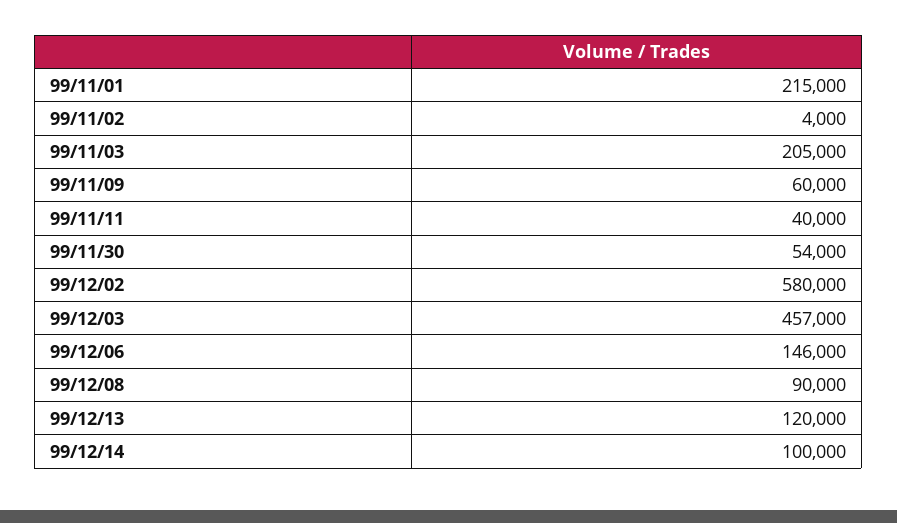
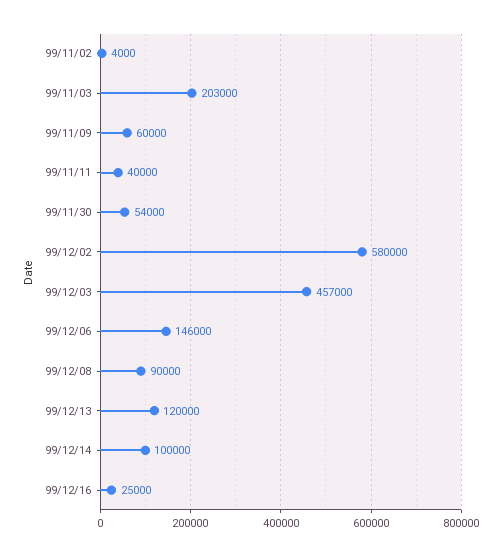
99/11/01: 215000 -> none
99/11/03: 205000 -> 203000
99/12/16: none -> 25000

